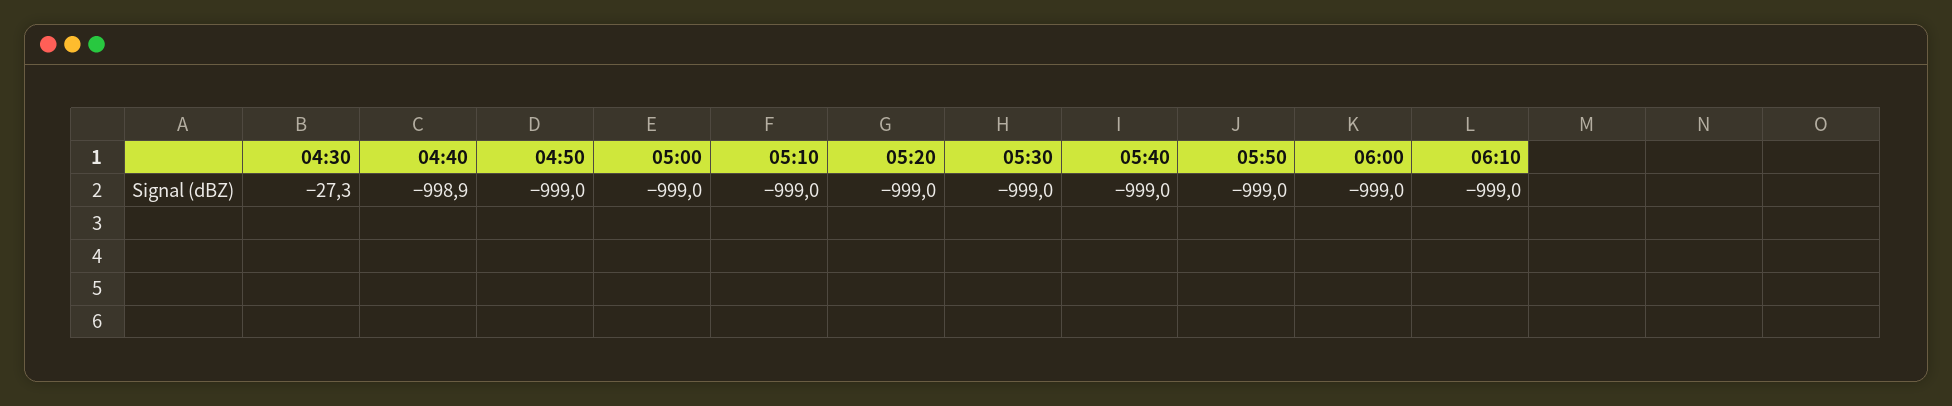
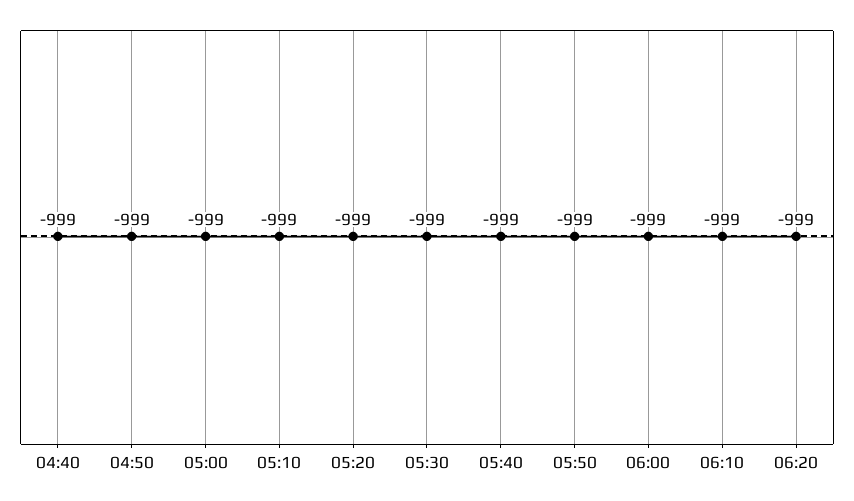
04:30: -27.3 -> none
04:40: -998.9 -> -999
06:20: none -> -999

